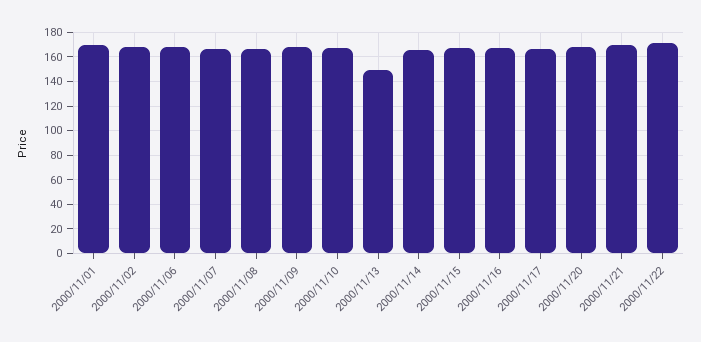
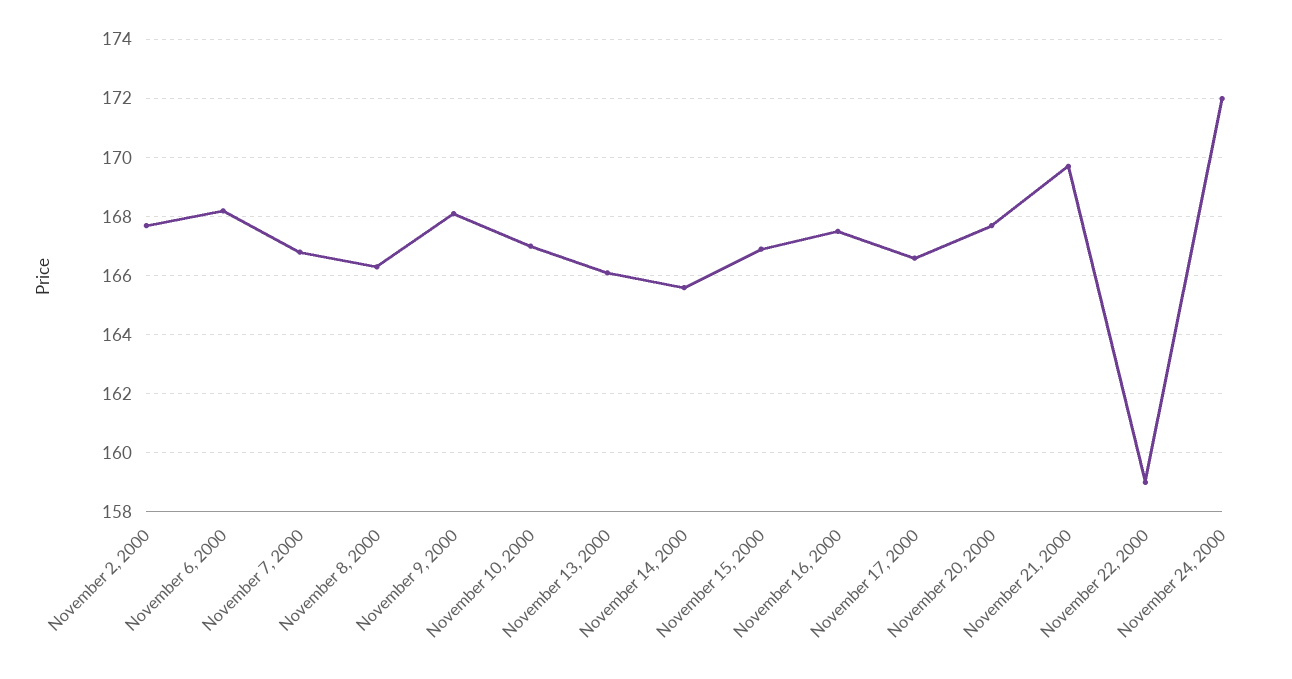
2000/11/01: 170 -> none
2000/11/13: 150 -> 166
2000/11/22: 170 -> 159
November 24, 2000: none -> 172

